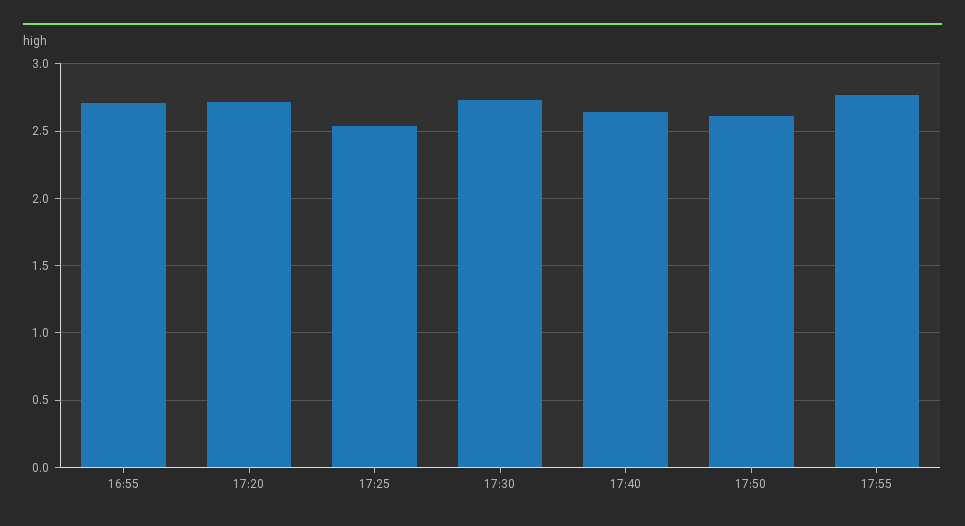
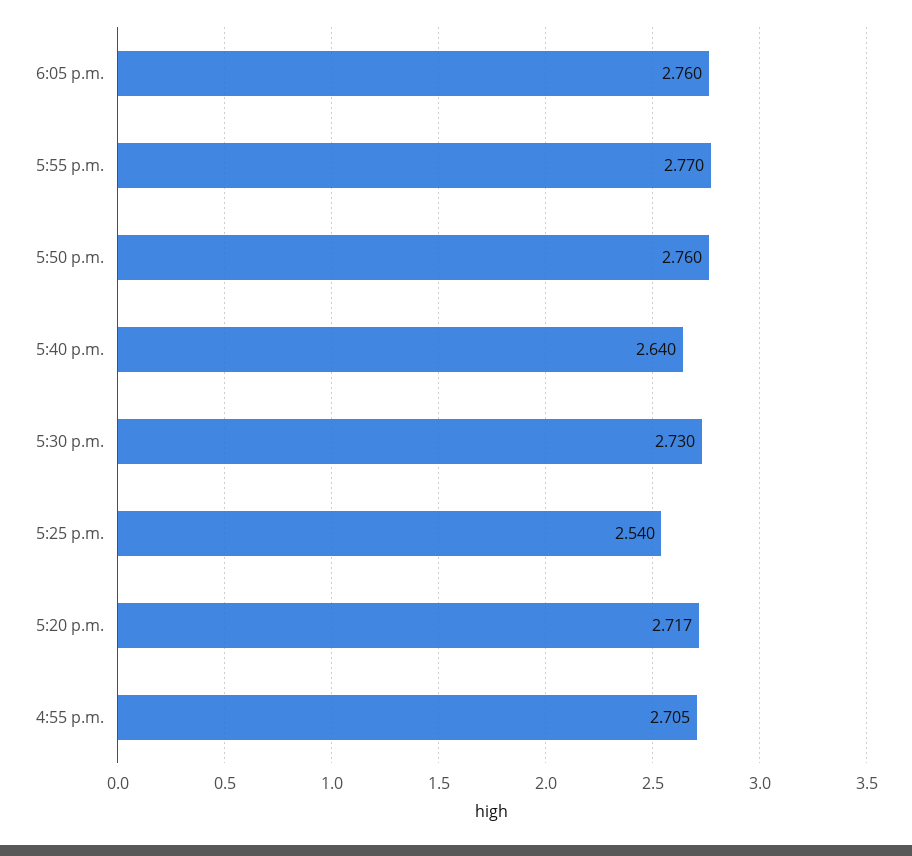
17:50: 2.6 -> 2.76
6:05 p.m.: none -> 2.76

